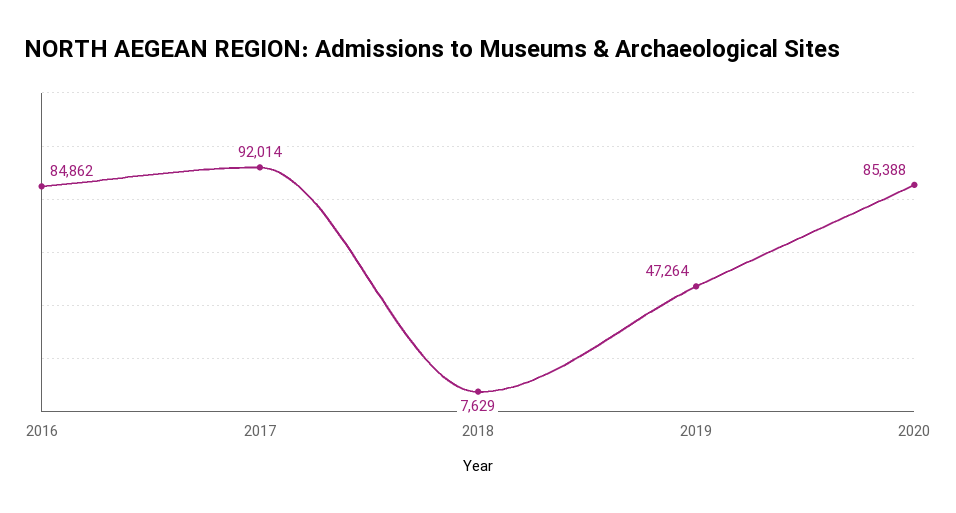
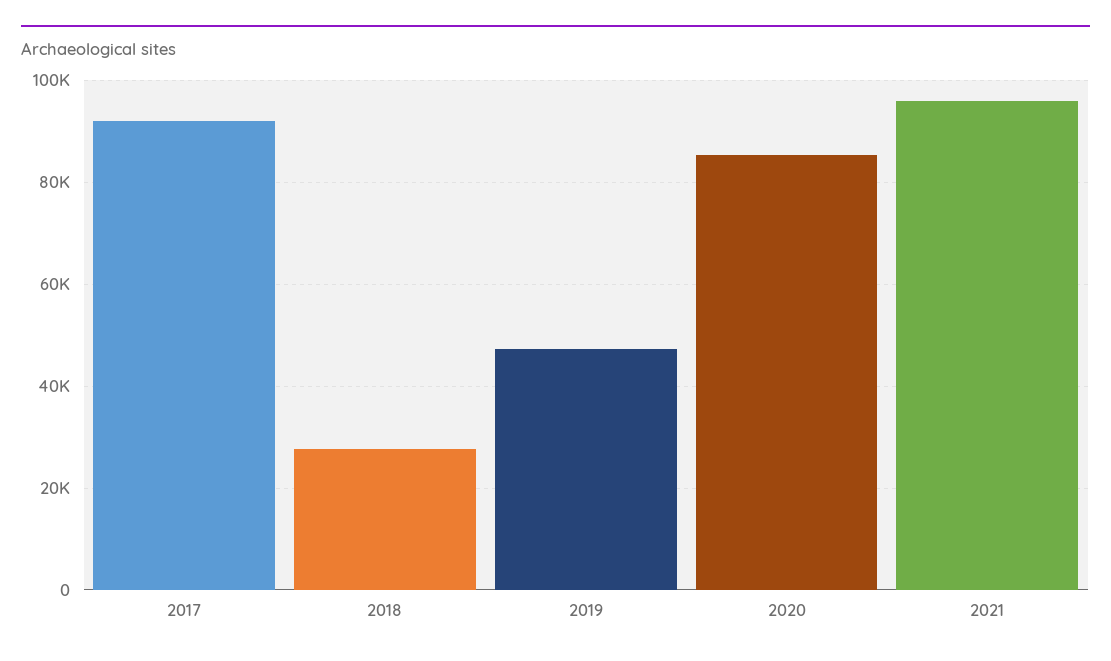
2016: 84862 -> none
2018: 7629 -> 28000
2021: none -> 96000

